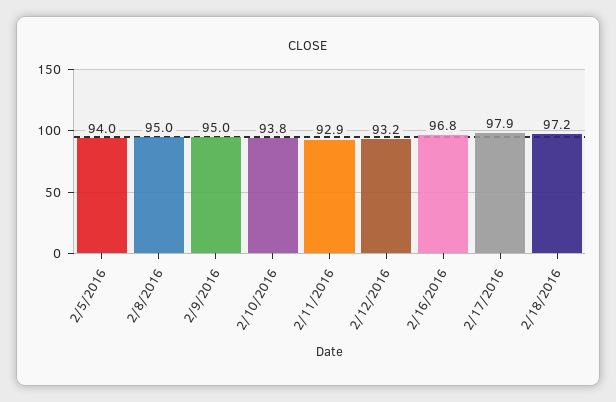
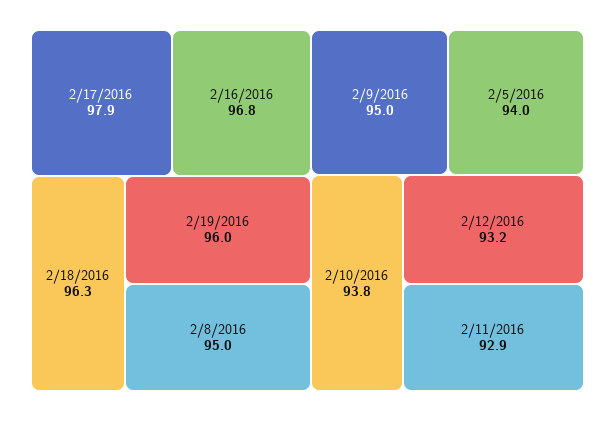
2/18/2016: 97.2 -> 96.3
2/19/2016: none -> 96

